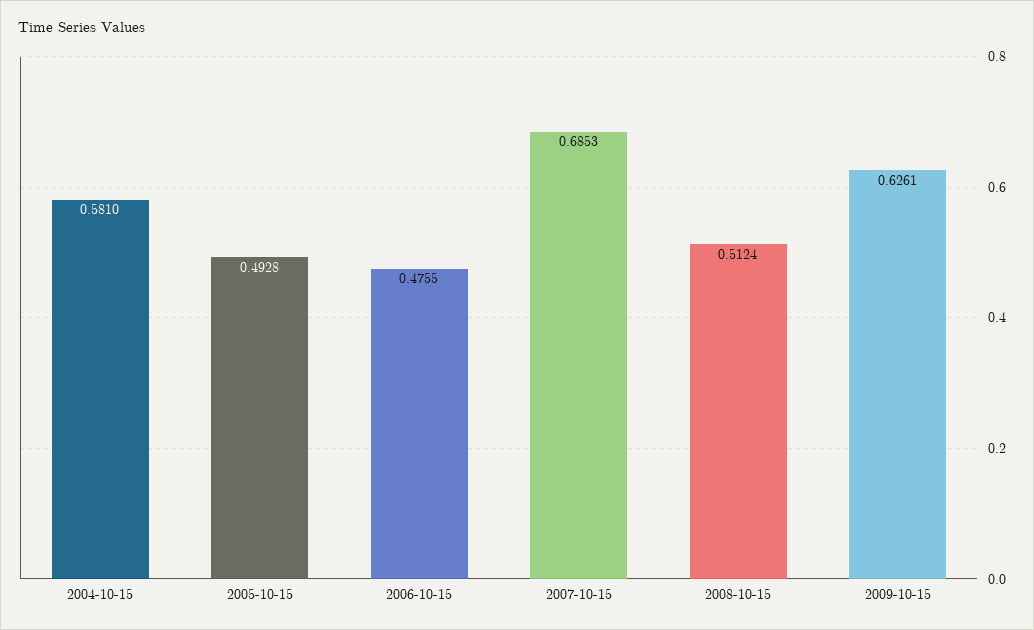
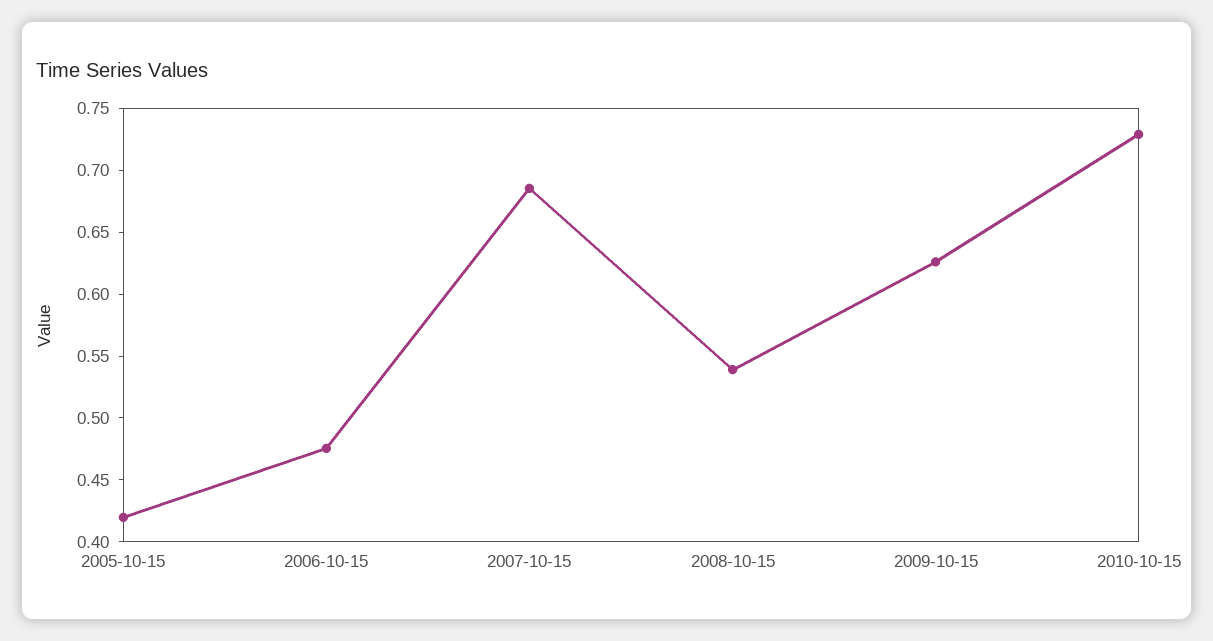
2004-10-15: 0.581 -> none
2005-10-15: 0.4928 -> 0.42
2008-10-15: 0.5124 -> 0.54
2010-10-15: none -> 0.73

